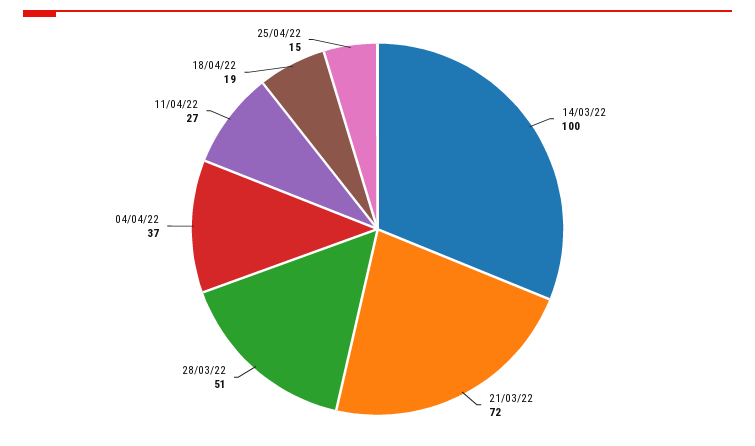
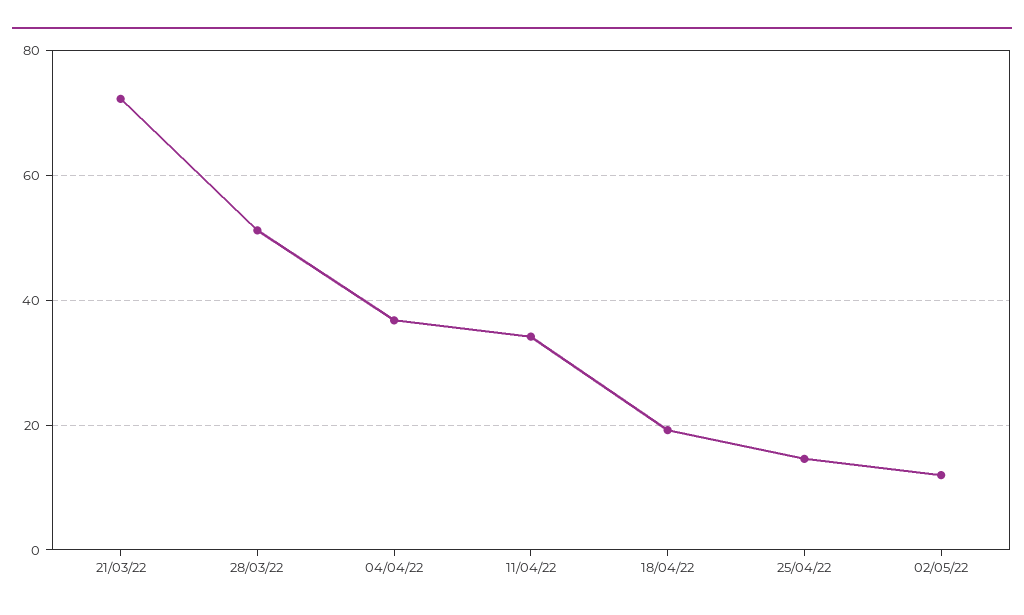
14/03/22: 100 -> none
11/04/22: 27 -> 34
02/05/22: none -> 12

